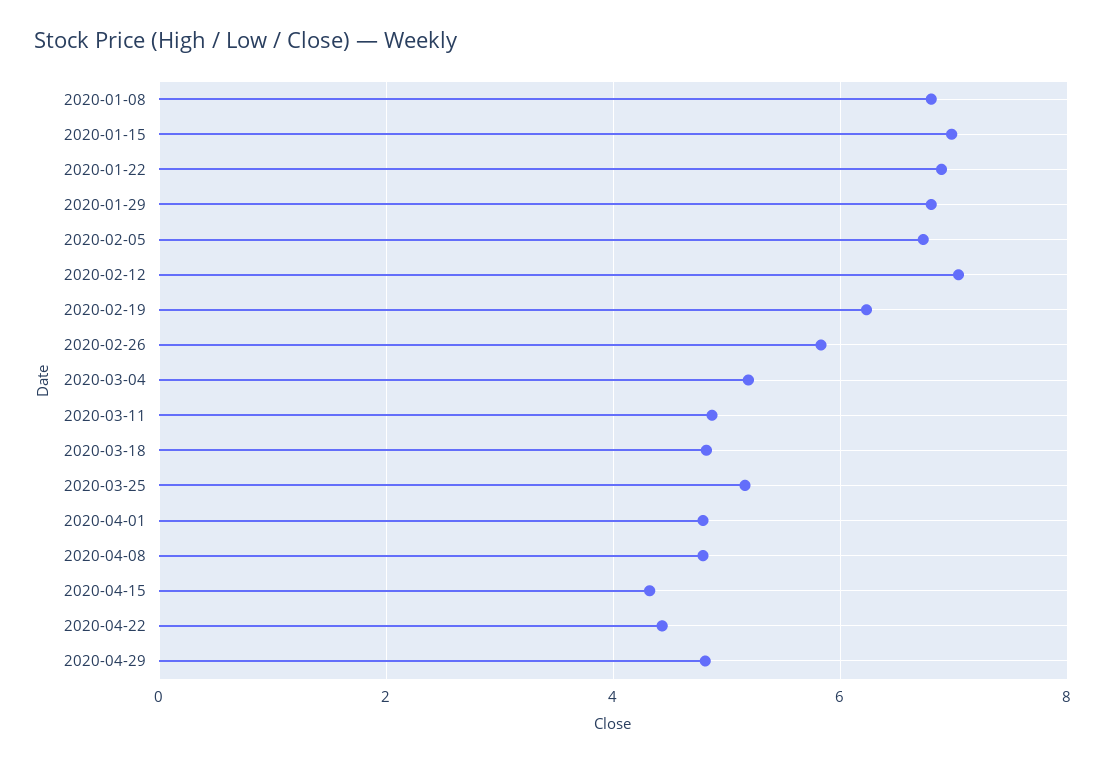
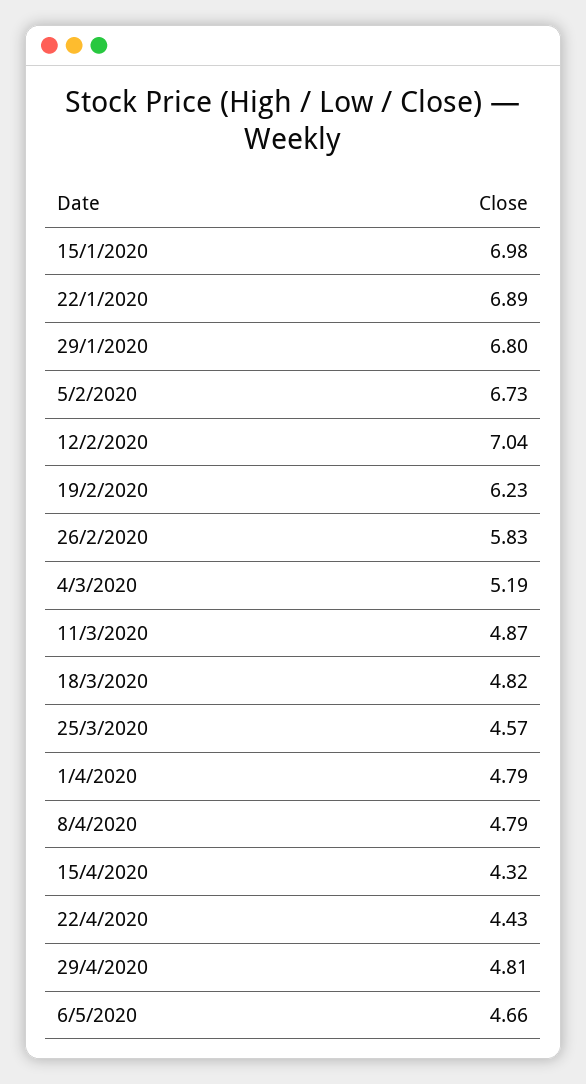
2020-01-08: 6.8 -> none
2020-03-25: 5.2 -> 4.57
6/5/2020: none -> 4.66

